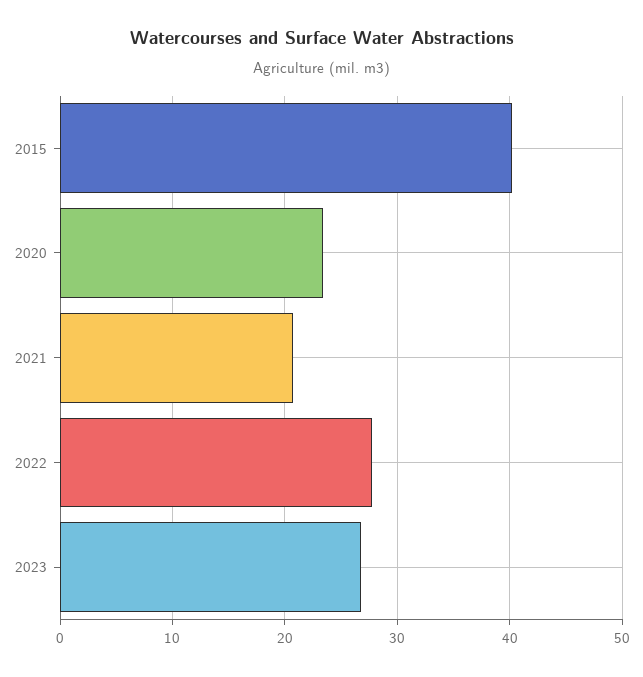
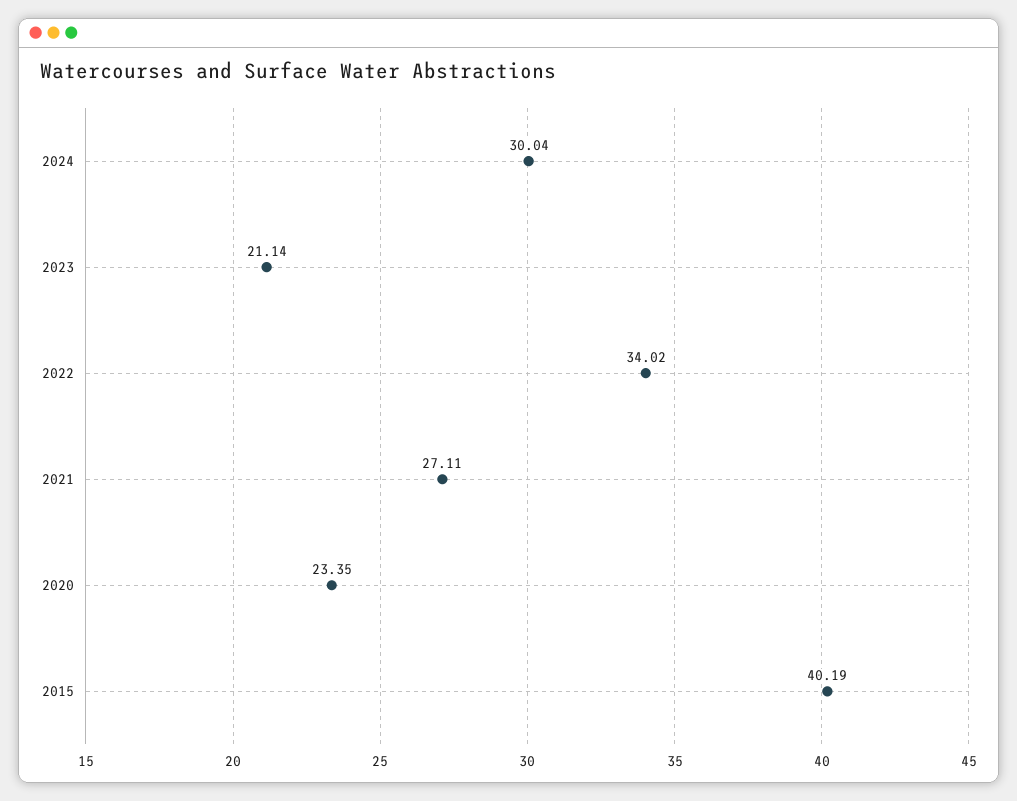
2021: 21 -> 27.11
2022: 28 -> 34.02
2023: 27 -> 21.14
2024: none -> 30.04

